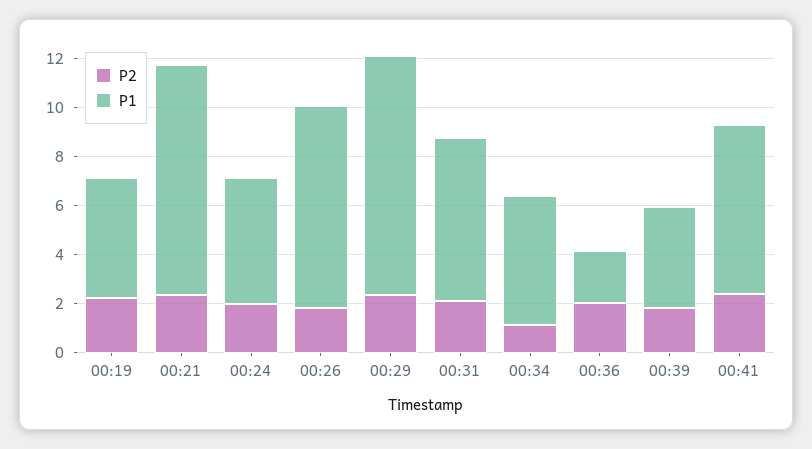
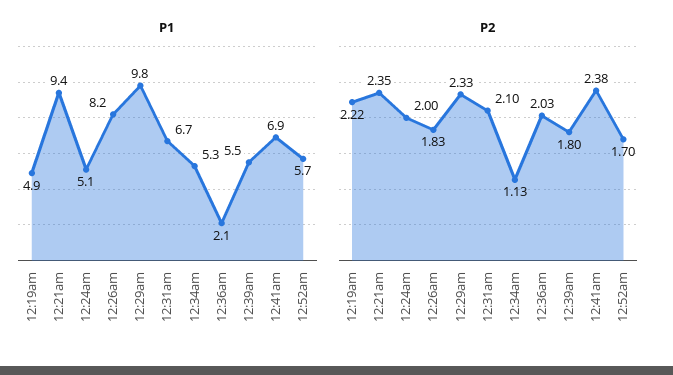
P1, 00:39: 4 -> 5.5
P1, 12:52am: none -> 5.7
P2, 12:52am: none -> 1.7

